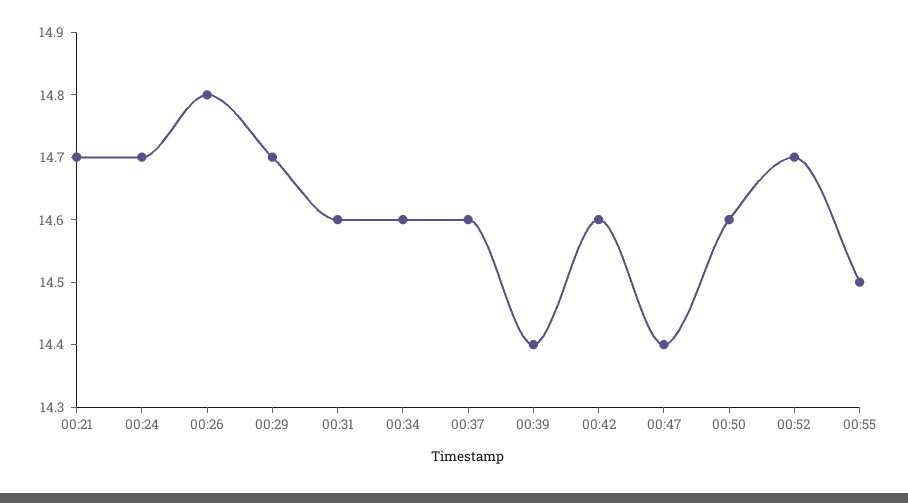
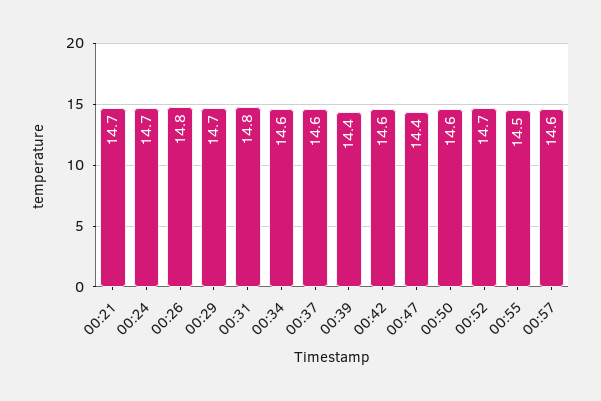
00:31: 14.6 -> 14.8
00:57: none -> 14.6

